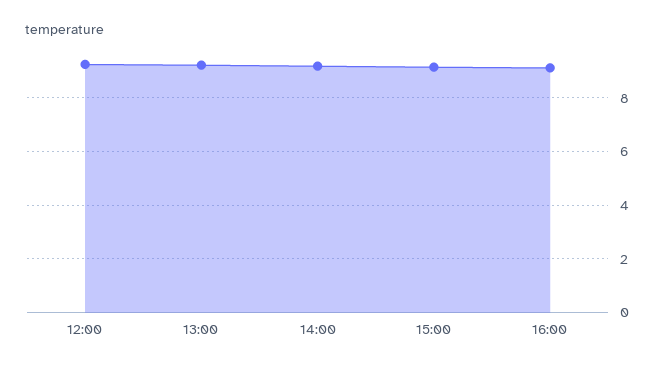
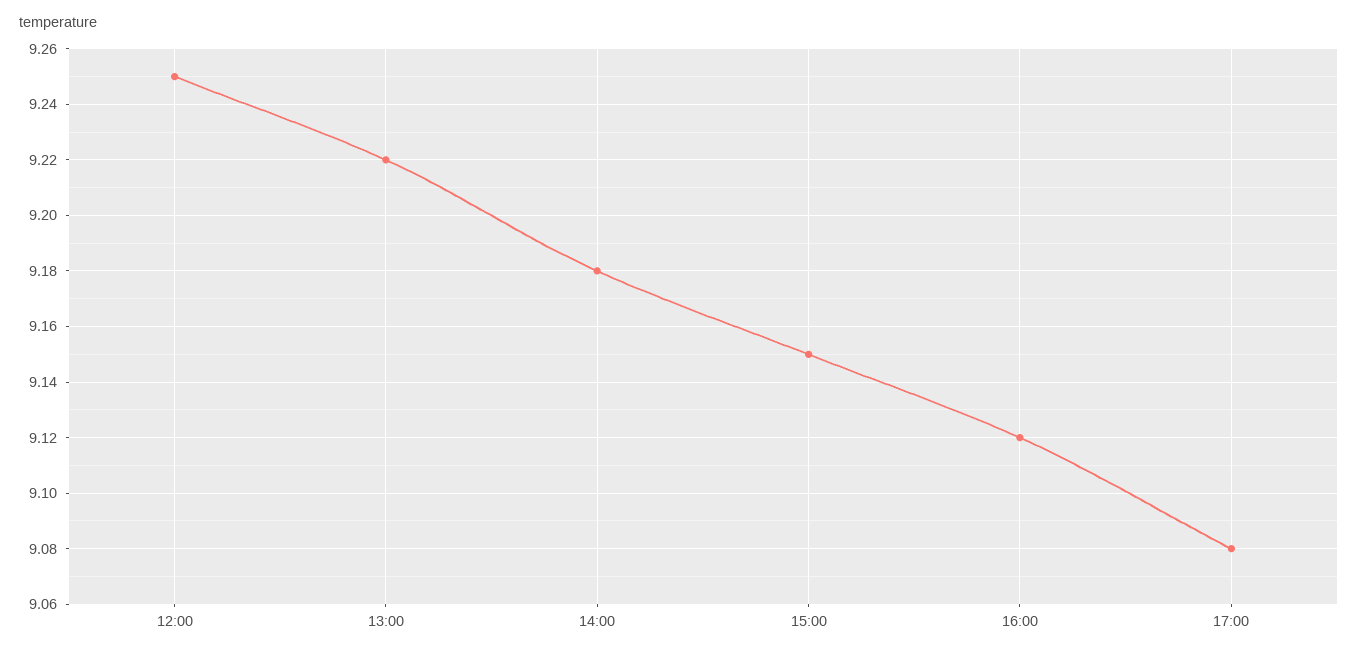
17:00: none -> 9.08

